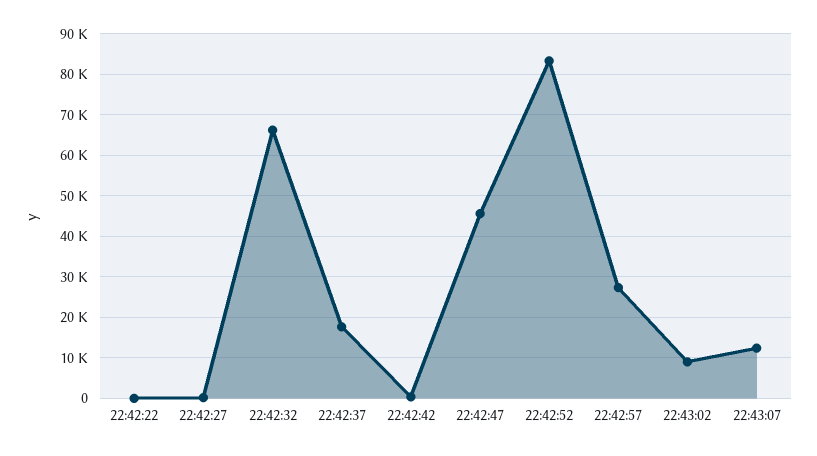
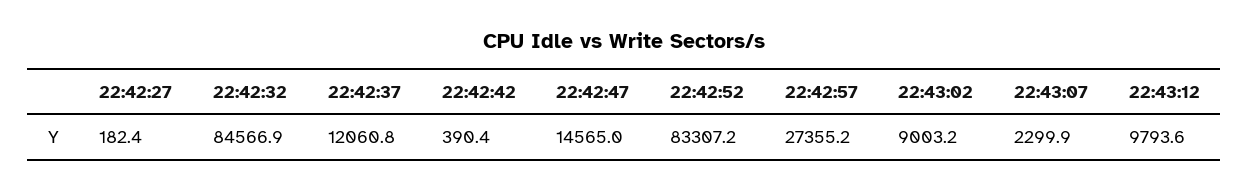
22:42:22: 0 -> none
22:42:32: 66000 -> 84566.9
22:42:37: 18000 -> 12060.8
22:42:47: 46000 -> 14565
22:43:07: 12000 -> 2299.9
22:43:12: none -> 9793.6

